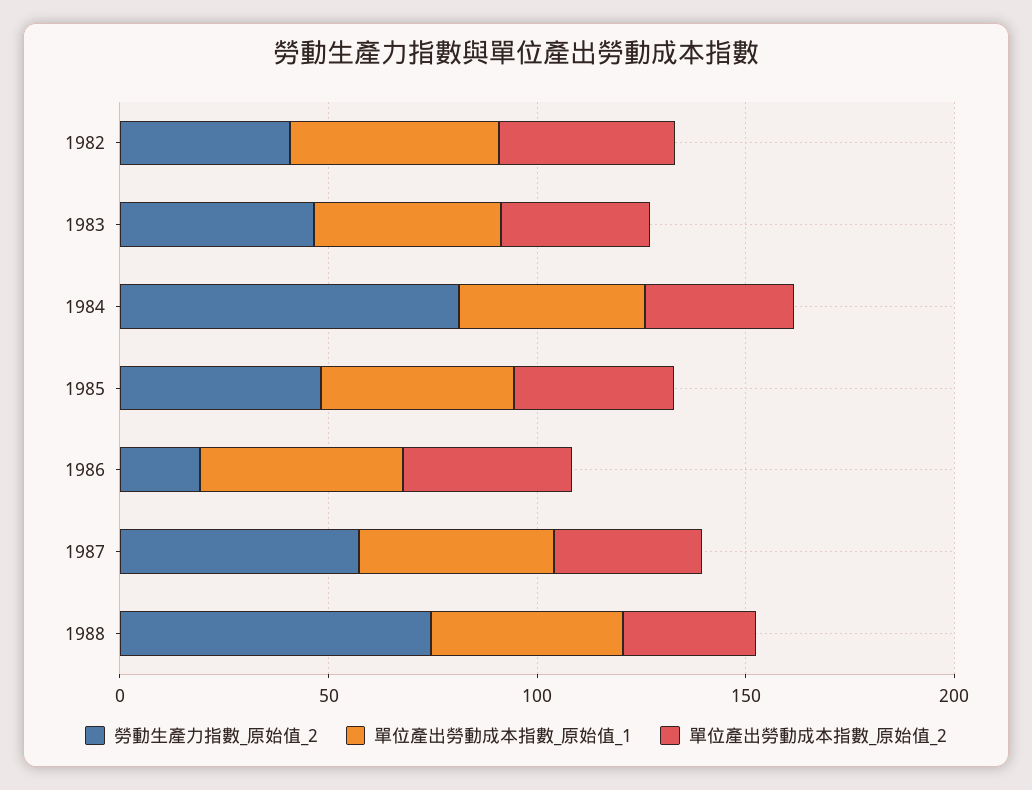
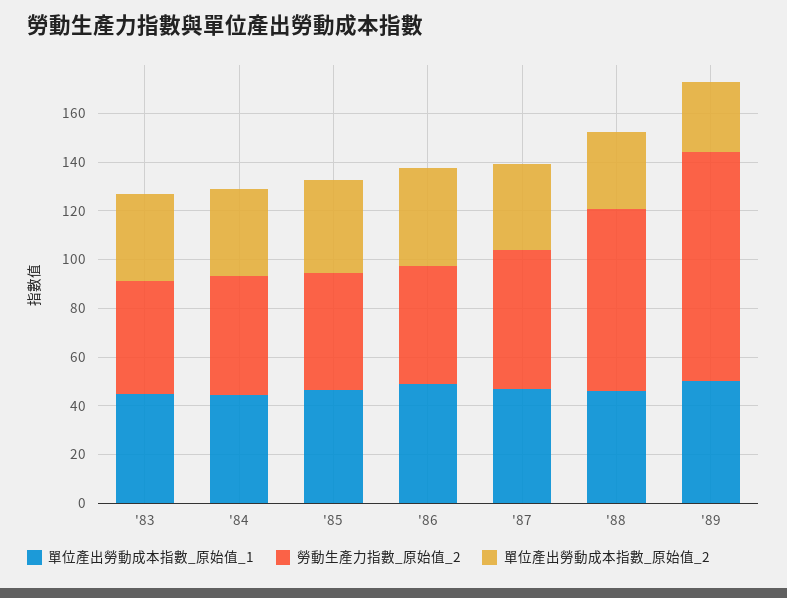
勞動生產力指數_原始值_2, 1982: 40 -> none
單位產出勞動成本指數_原始值_1, 1982: 50 -> none
單位產出勞動成本指數_原始值_2, 1982: 40 -> none
勞動生產力指數_原始值_2, 1984: 80 -> 50
勞動生產力指數_原始值_2, 1986: 20 -> 50
單位產出勞動成本指數_原始值_1, '89: none -> 50
勞動生產力指數_原始值_2, '89: none -> 95
單位產出勞動成本指數_原始值_2, '89: none -> 30

